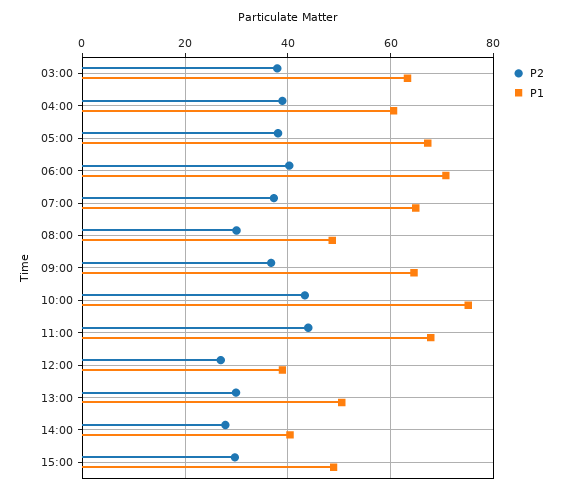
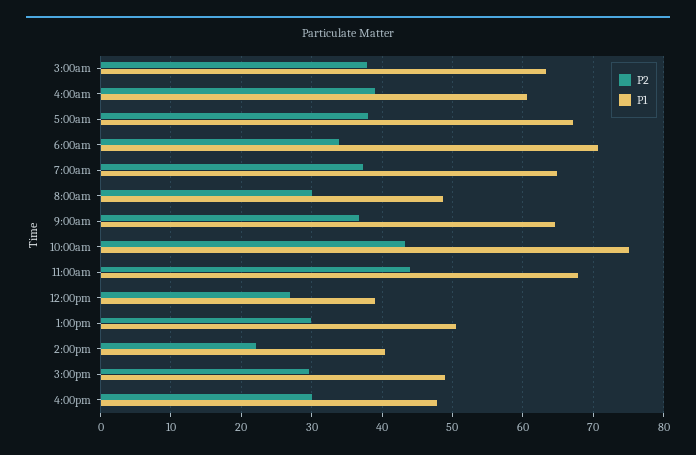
P2, 06:00: 40 -> 34
P2, 14:00: 28 -> 22
P2, 4:00pm: none -> 30
P1, 4:00pm: none -> 48

